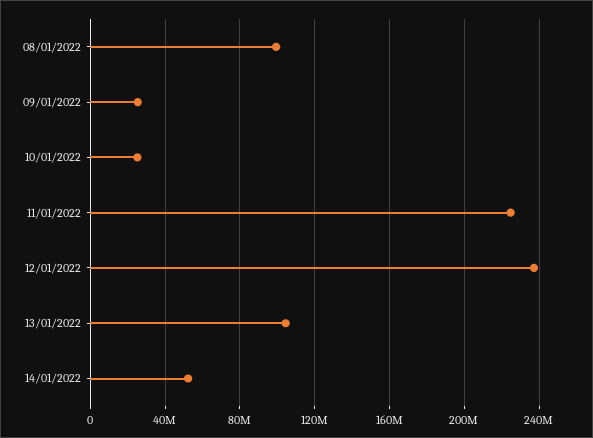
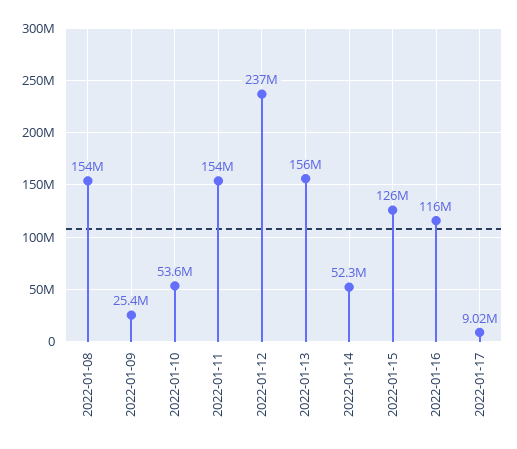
08/01/2022: 100000000 -> 154000000
10/01/2022: 25000000 -> 53600000
11/01/2022: 225000000 -> 154000000
13/01/2022: 105000000 -> 156000000
2022-01-15: none -> 126000000
2022-01-16: none -> 116000000
2022-01-17: none -> 9020000

